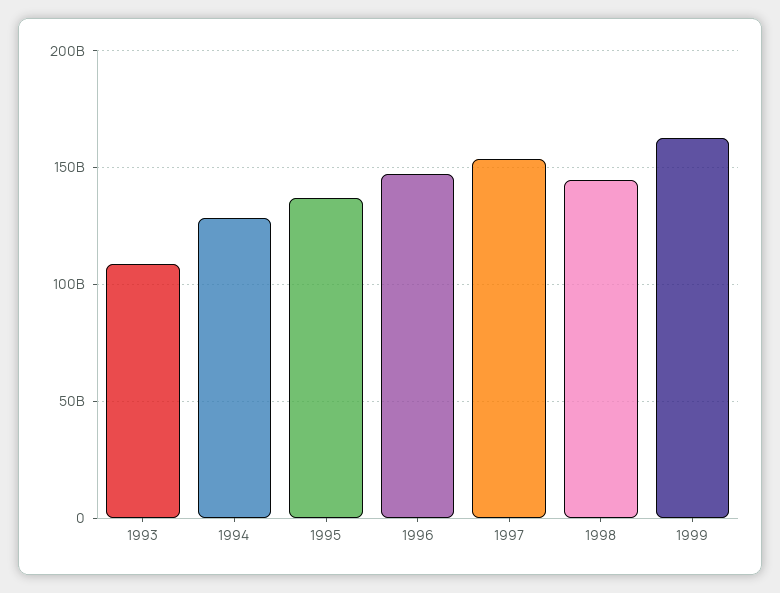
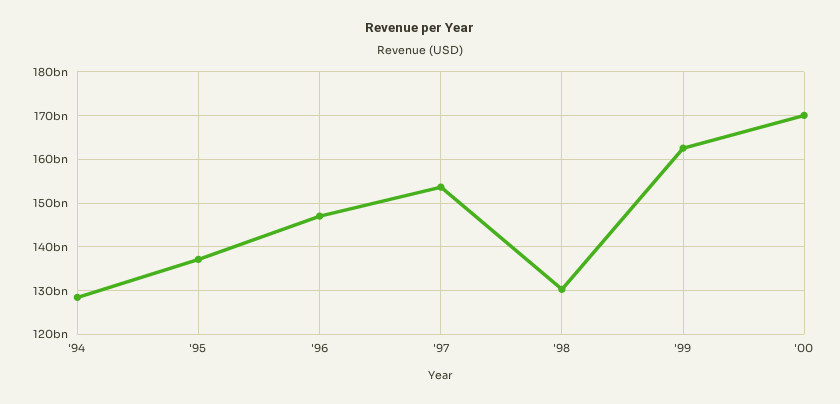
1993: 110000000000 -> none
1998: 145000000000 -> 130000000000
'00: none -> 170000000000

